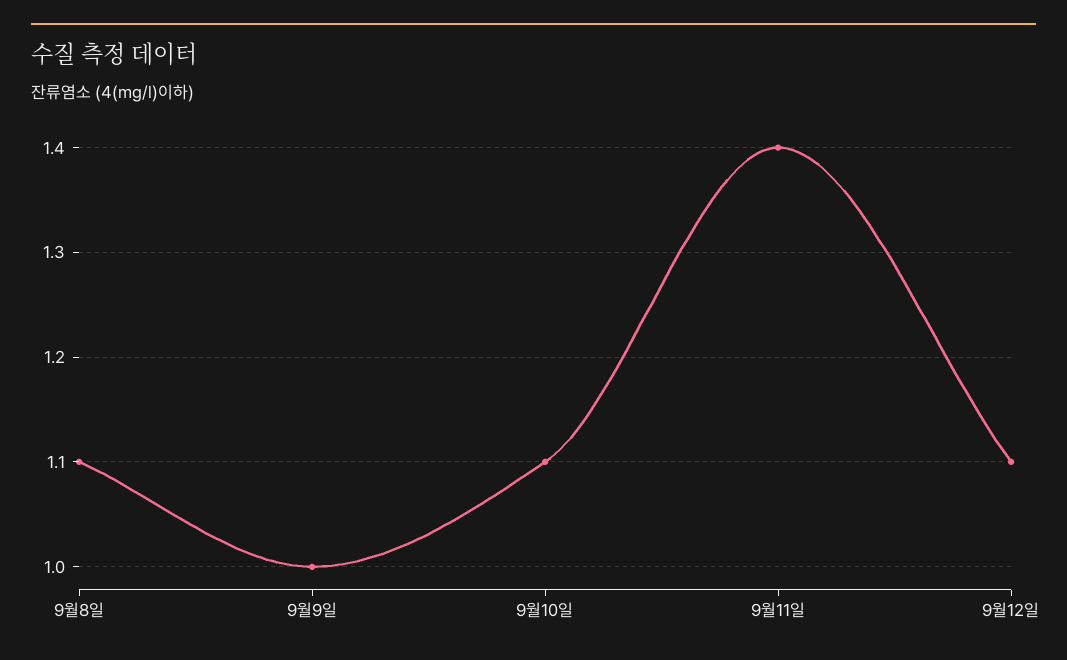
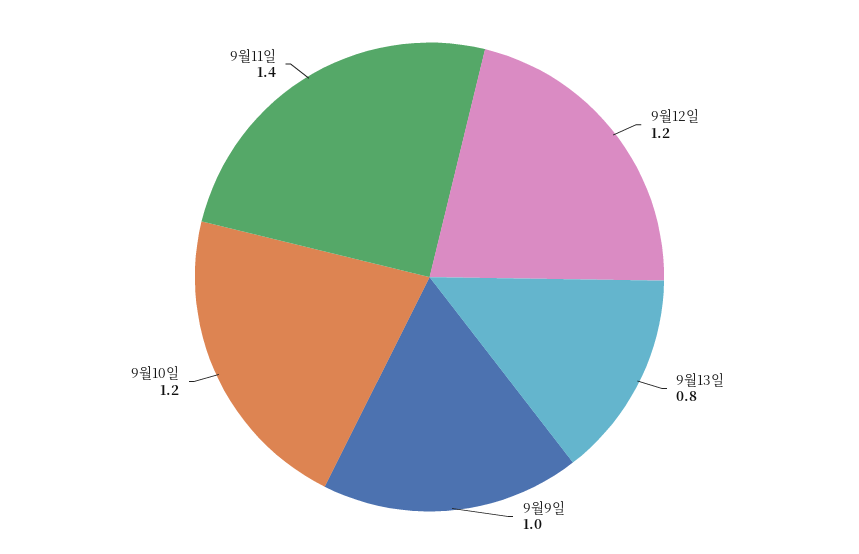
9월8일: 1.1 -> none
9월10일: 1.1 -> 1.2
9월12일: 1.1 -> 1.2
9월13일: none -> 0.8

